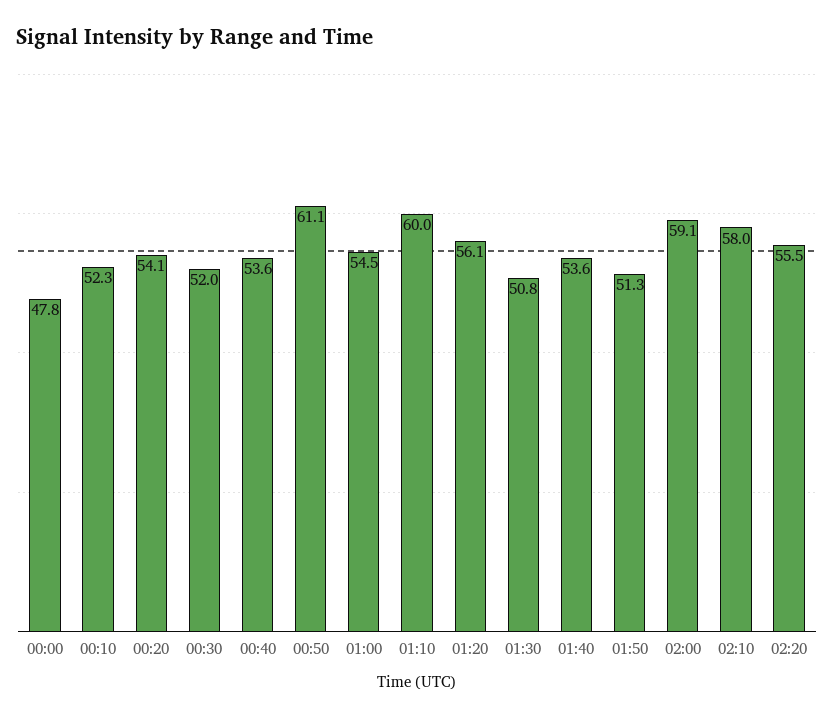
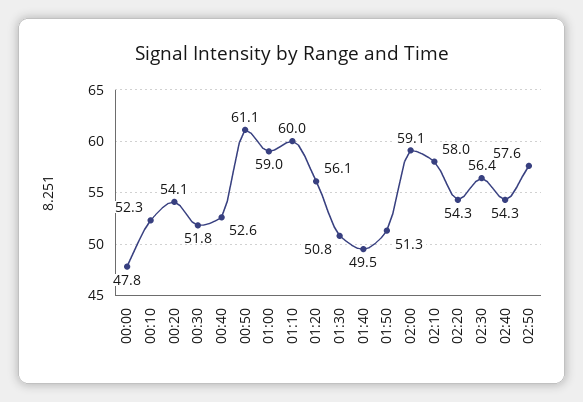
00:30: 52 -> 51.8
00:40: 53.6 -> 52.6
01:00: 54.5 -> 59
01:40: 53.6 -> 49.5
02:20: 55.5 -> 54.3
02:30: none -> 56.4
02:40: none -> 54.3
02:50: none -> 57.6

